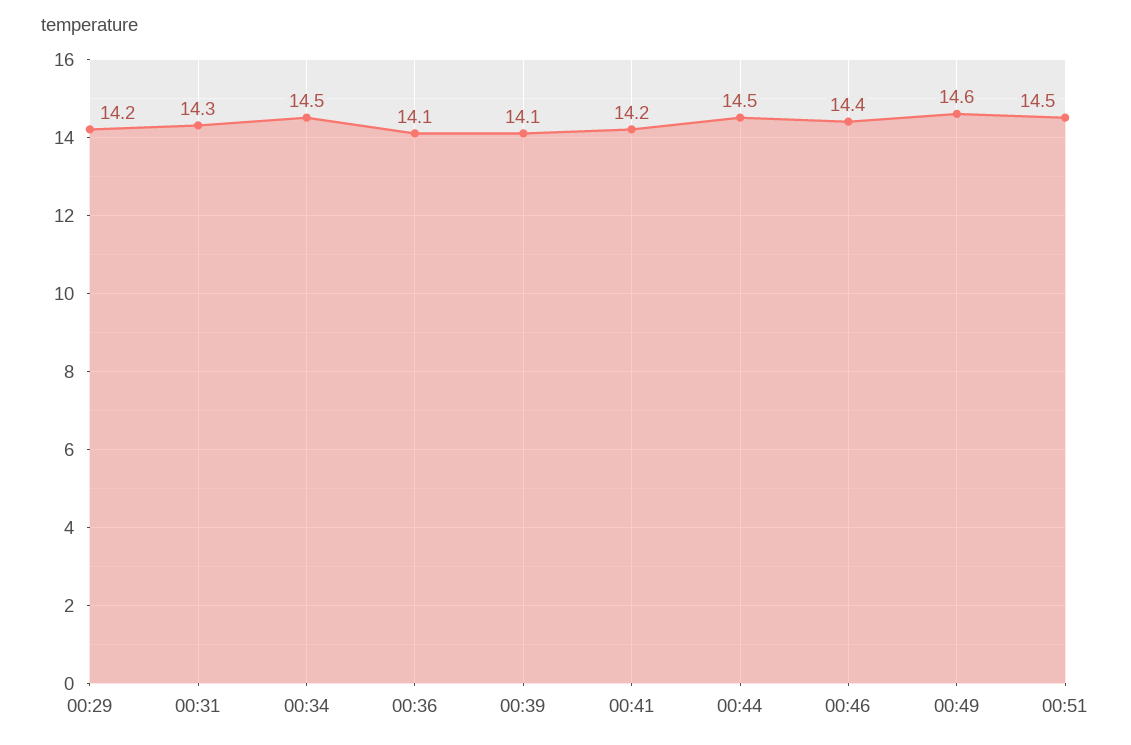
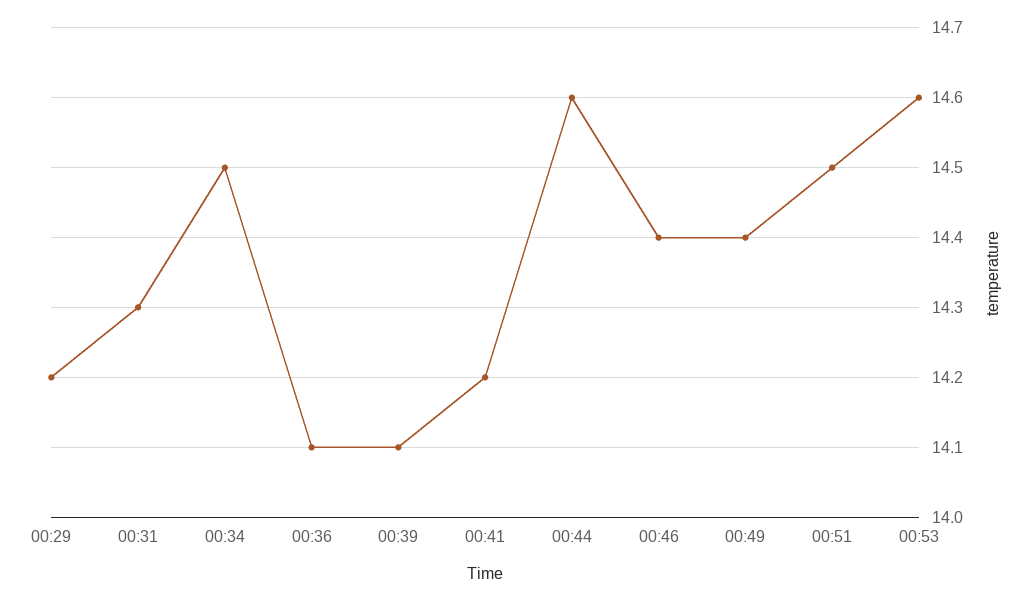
00:44: 14.5 -> 14.6
00:49: 14.6 -> 14.4
00:53: none -> 14.6

